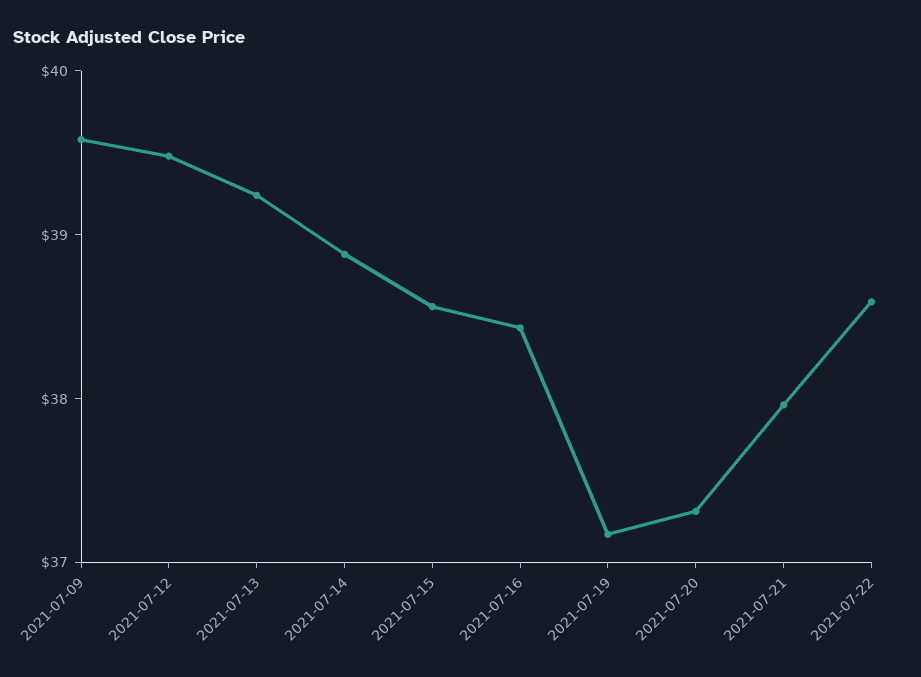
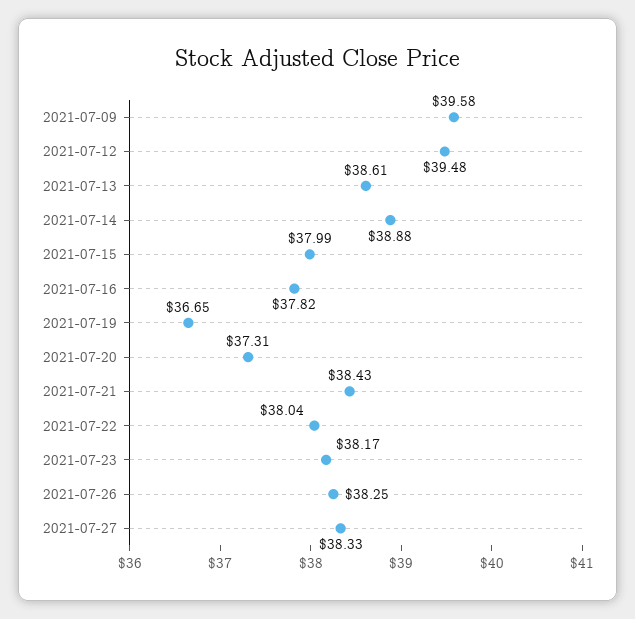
2021-07-13: 39.2 -> 38.61
2021-07-15: 38.6 -> 37.99
2021-07-16: 38.4 -> 37.82
2021-07-19: 37.2 -> 36.65
2021-07-21: 38 -> 38.43
2021-07-22: 38.6 -> 38.04
2021-07-23: none -> 38.17
2021-07-26: none -> 38.25
2021-07-27: none -> 38.33

